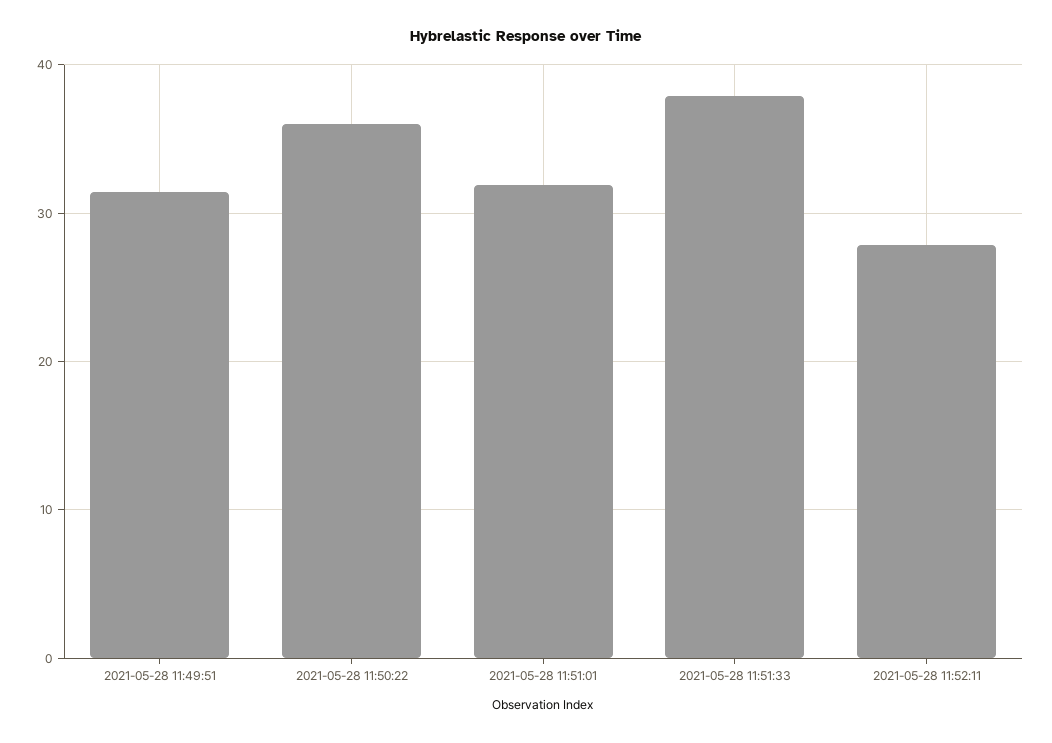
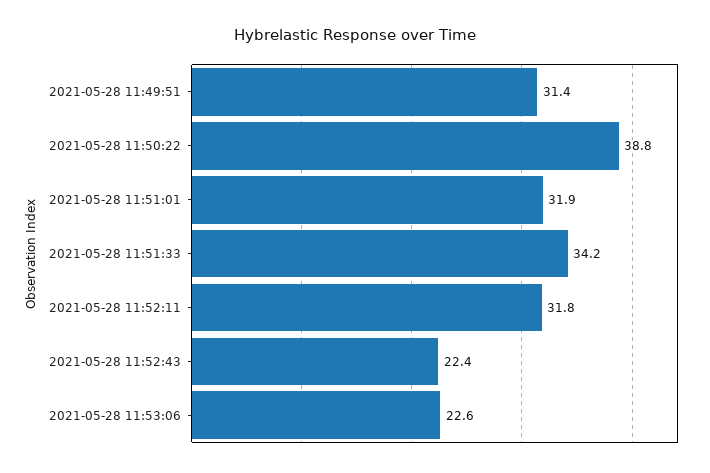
2021-05-28 11:50:22: 36 -> 38.8
2021-05-28 11:51:33: 38 -> 34.2
2021-05-28 11:52:11: 28 -> 31.8
2021-05-28 11:52:43: none -> 22.4
2021-05-28 11:53:06: none -> 22.6

